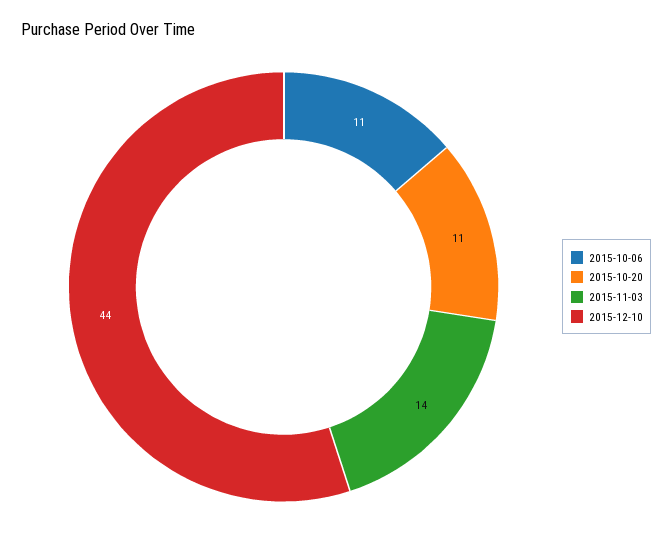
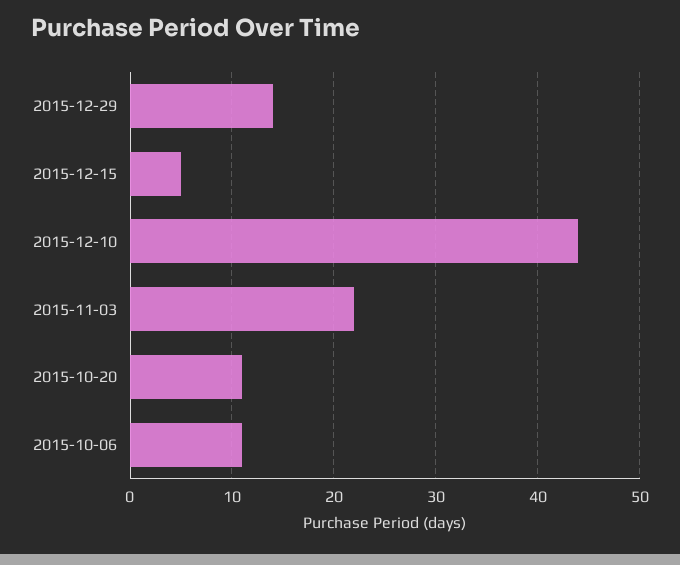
2015-11-03: 14 -> 22
2015-12-29: none -> 14
2015-12-15: none -> 5

